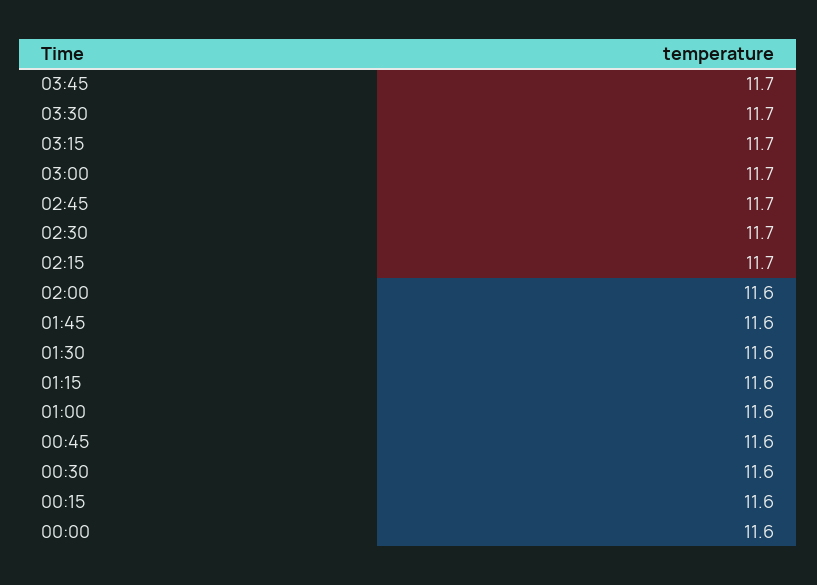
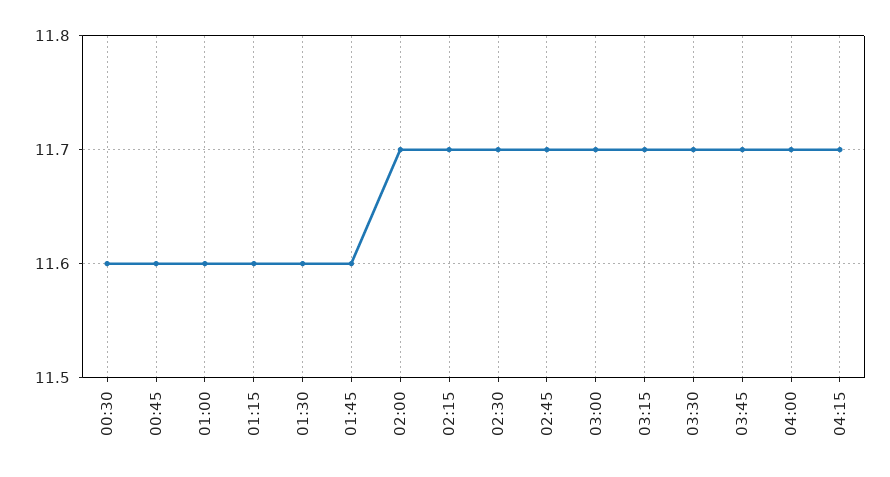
02:00: 11.6 -> 11.7
00:15: 11.6 -> none
00:00: 11.6 -> none
04:00: none -> 11.7
04:15: none -> 11.7

